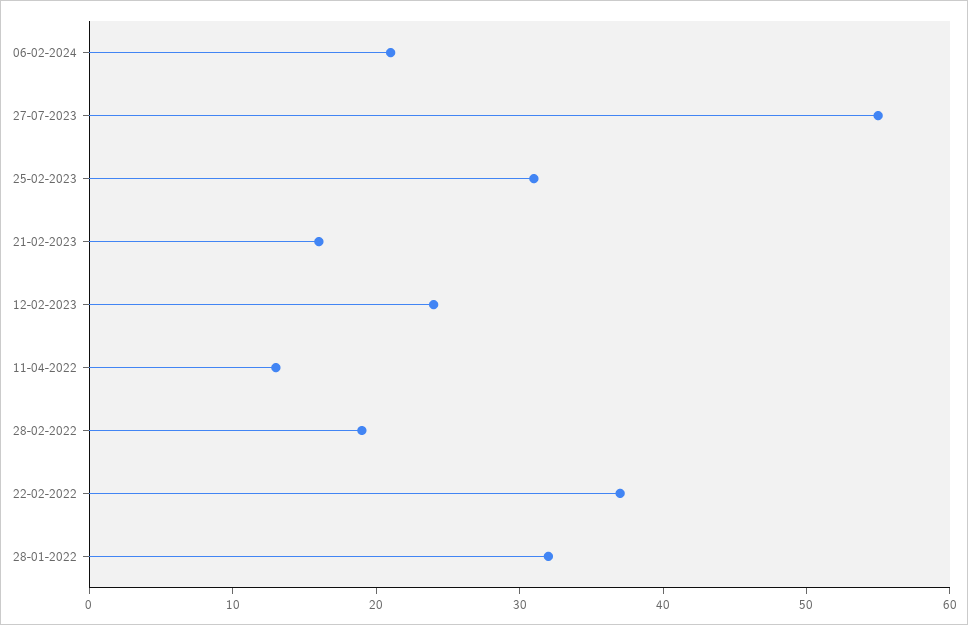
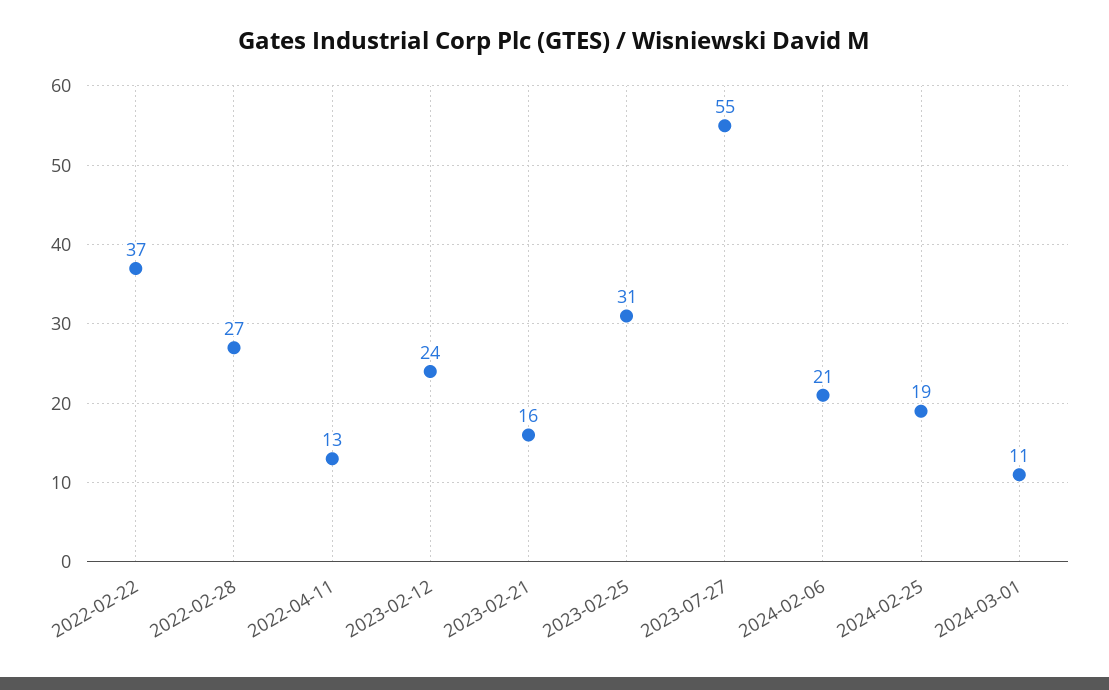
28-02-2022: 19 -> 27
28-01-2022: 32 -> none
2024-02-25: none -> 19
2024-03-01: none -> 11

